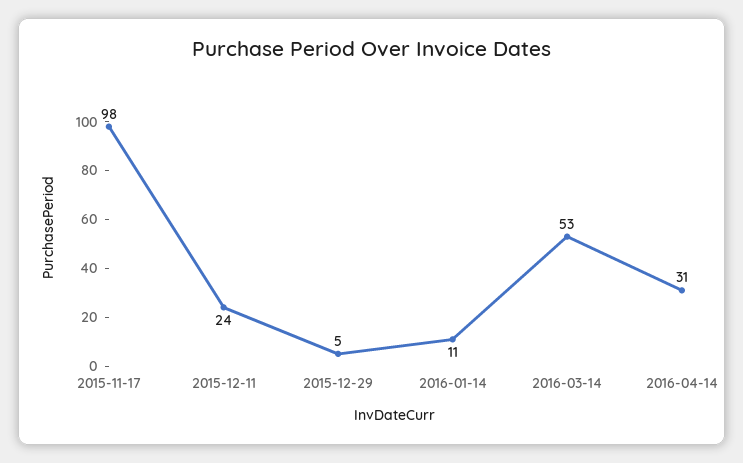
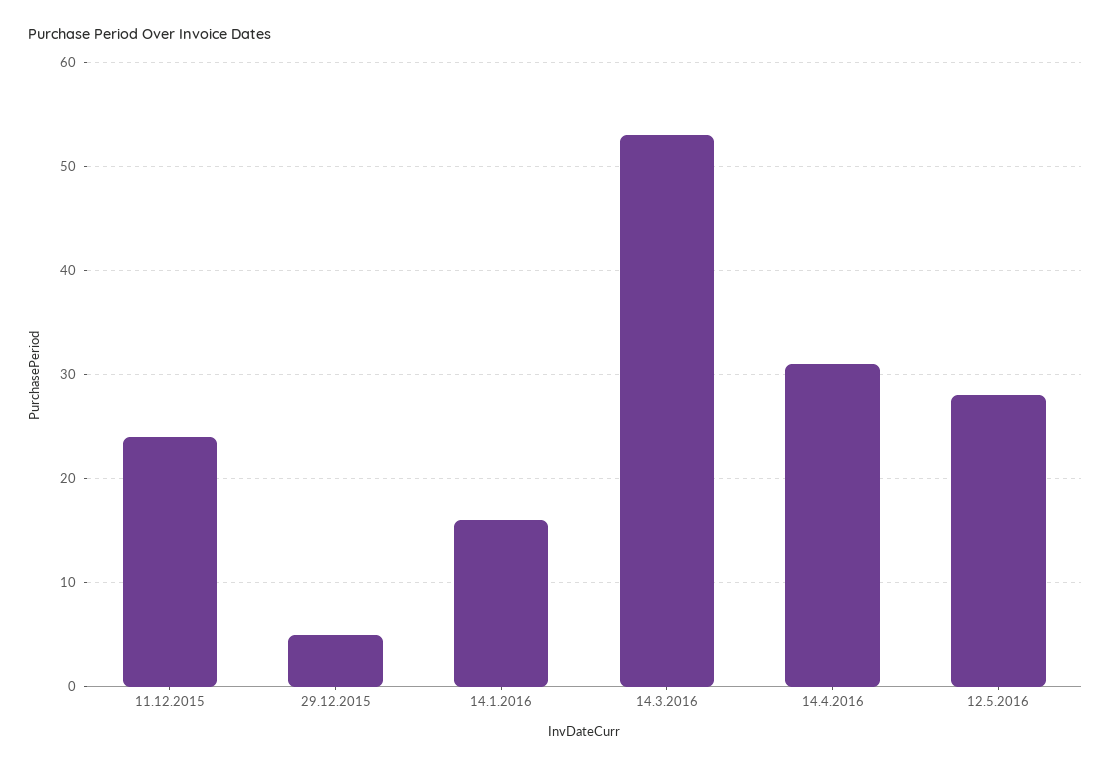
2015-11-17: 98 -> none
2016-01-14: 11 -> 16
12.5.2016: none -> 28

